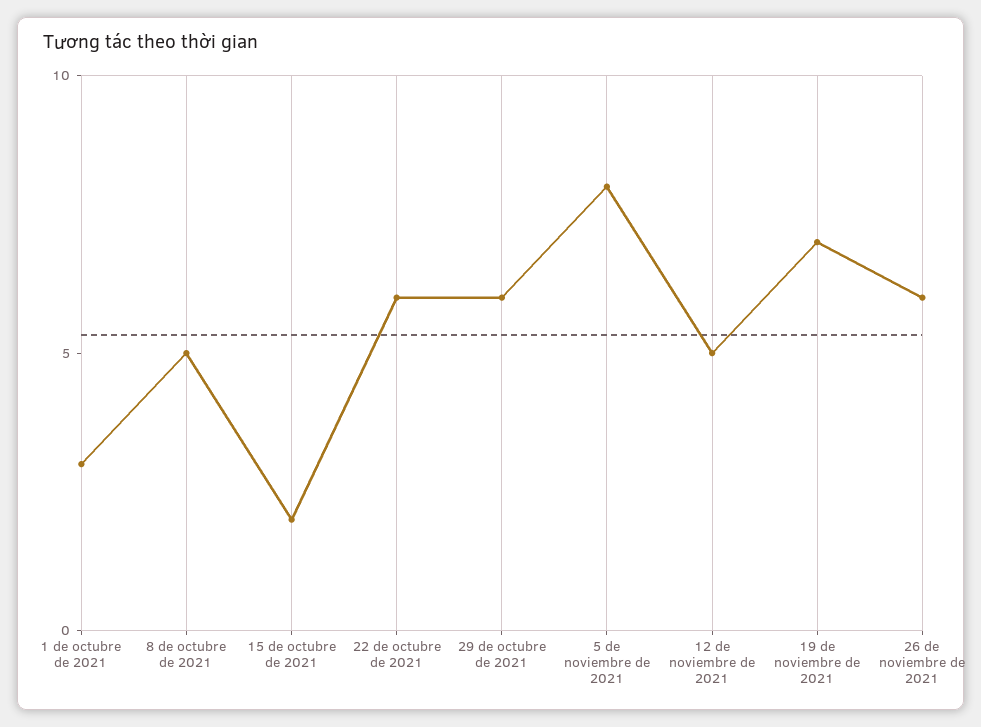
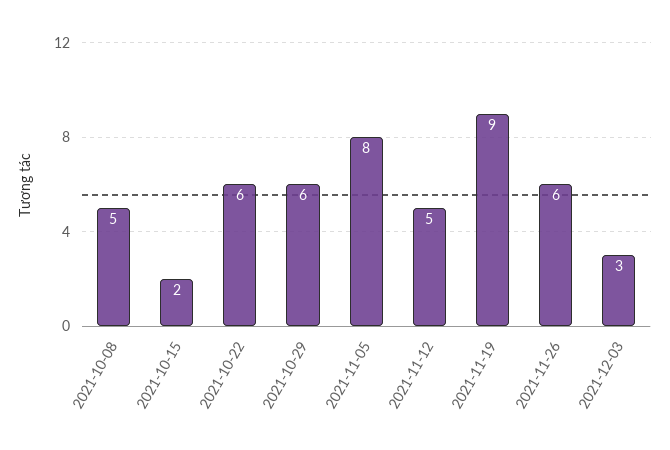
1 de octubre de 2021: 3 -> none
19 de noviembre de 2021: 7 -> 9
2021-12-03: none -> 3

